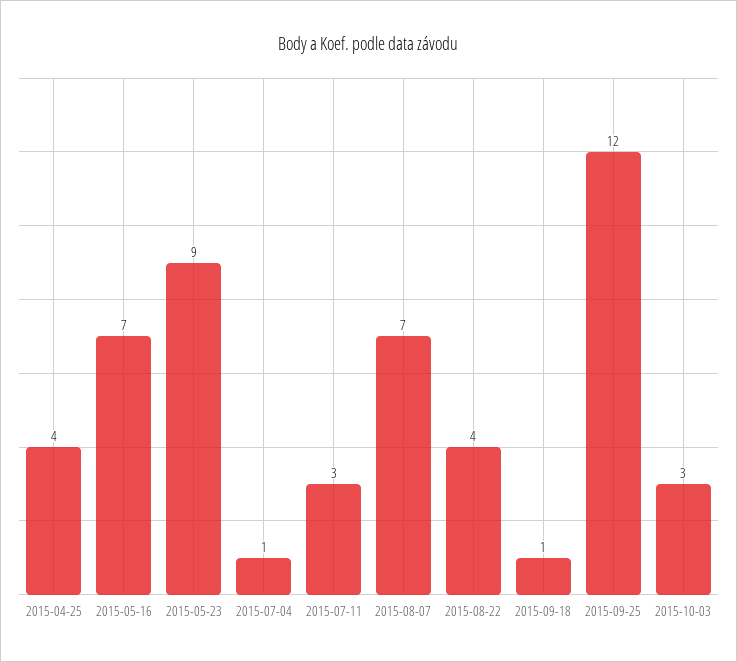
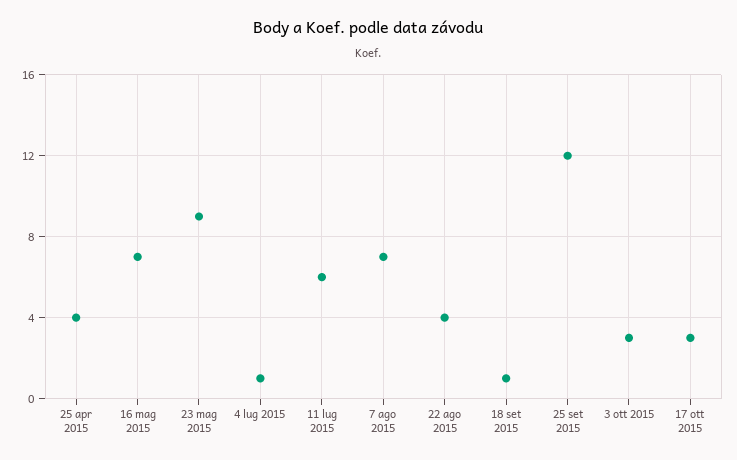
2015-07-11: 3 -> 6
17 ott 2015: none -> 3

